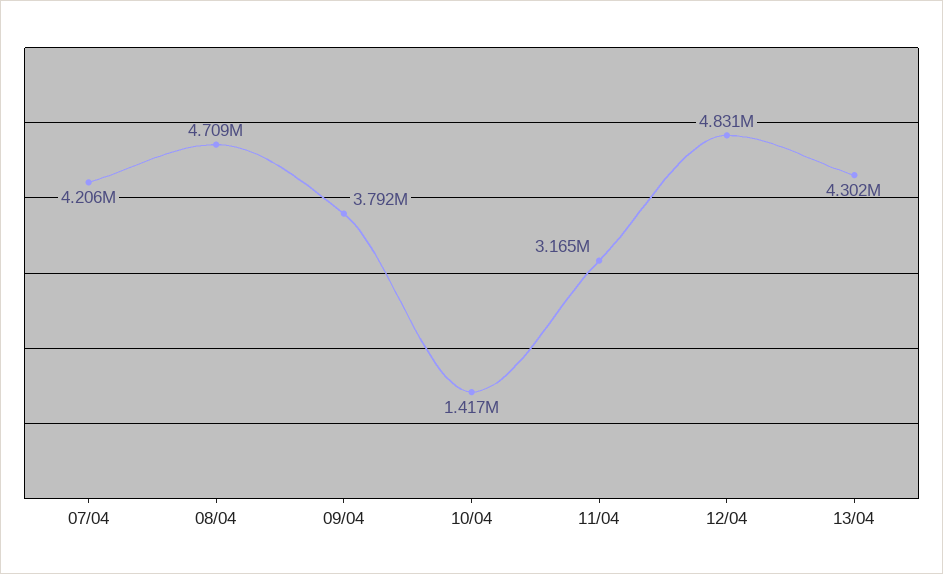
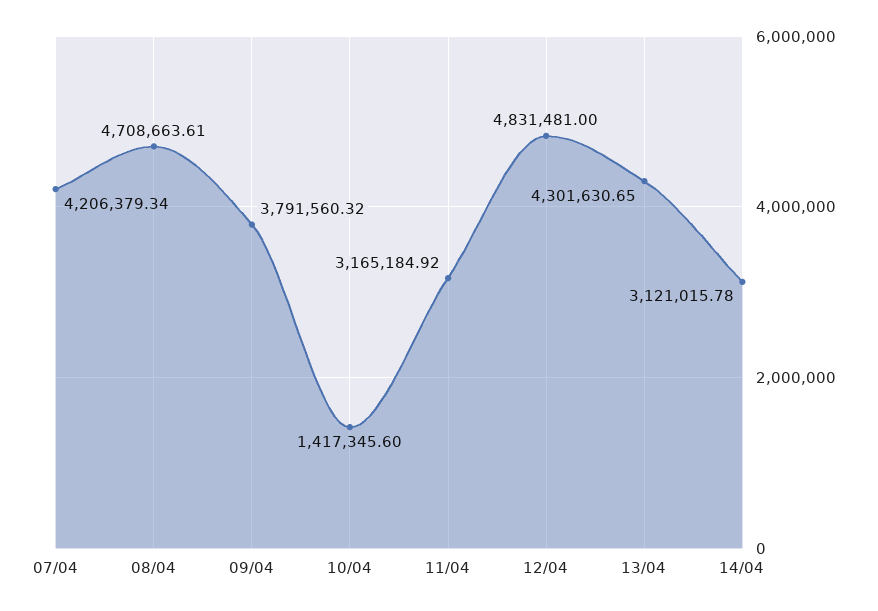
14/04: none -> 3121015.78

